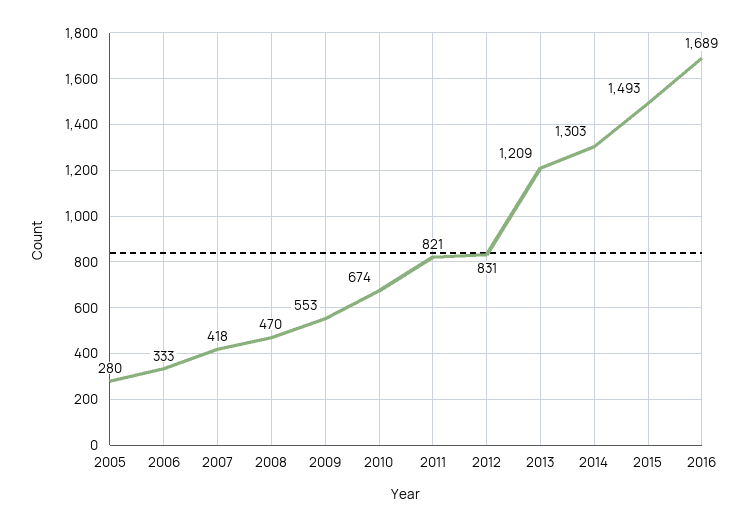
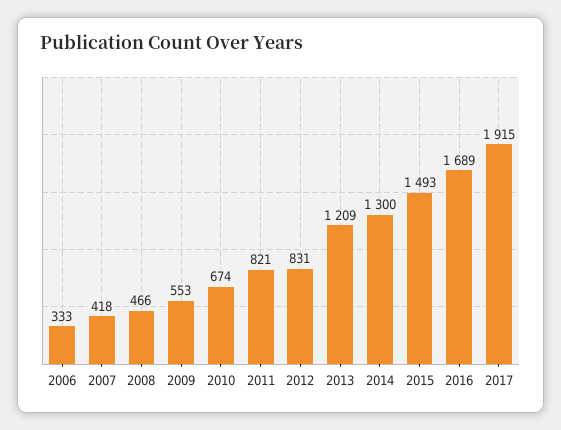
2005: 280 -> none
2008: 470 -> 466
2014: 1303 -> 1300
2017: none -> 1915

